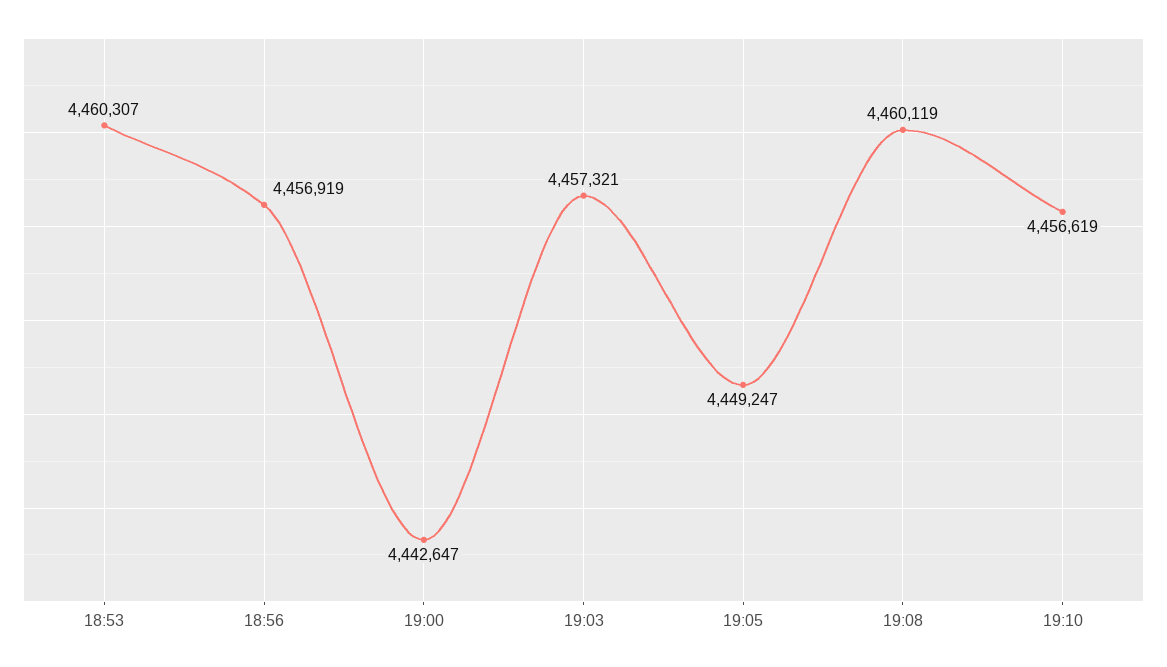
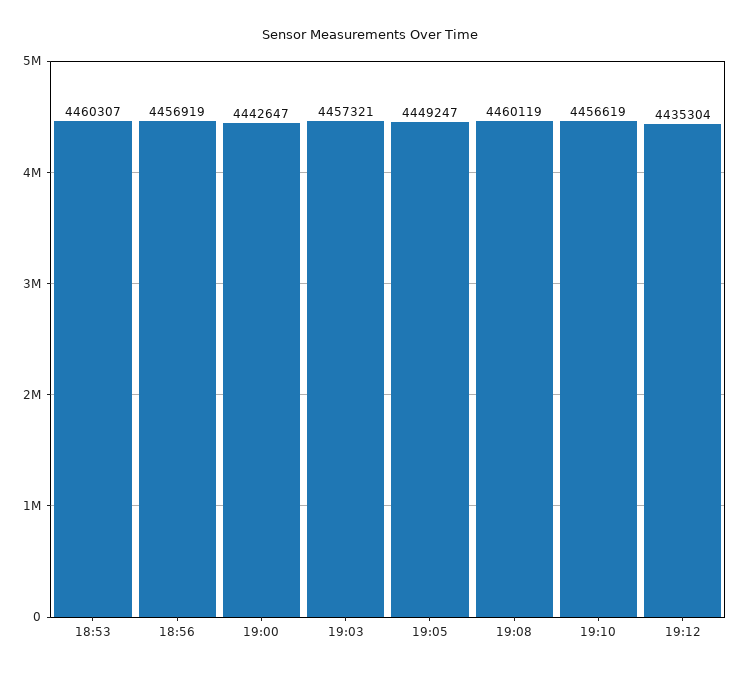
19:12: none -> 4435304

